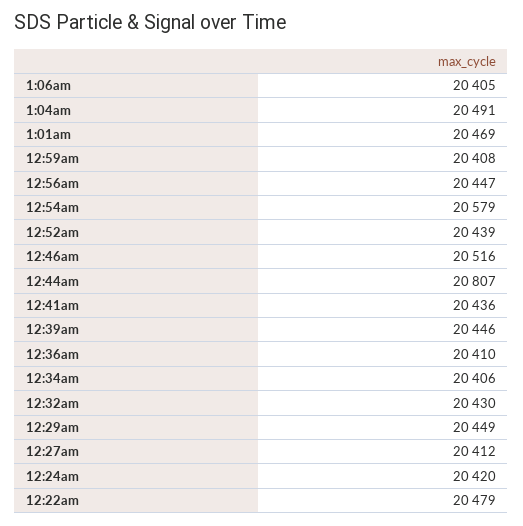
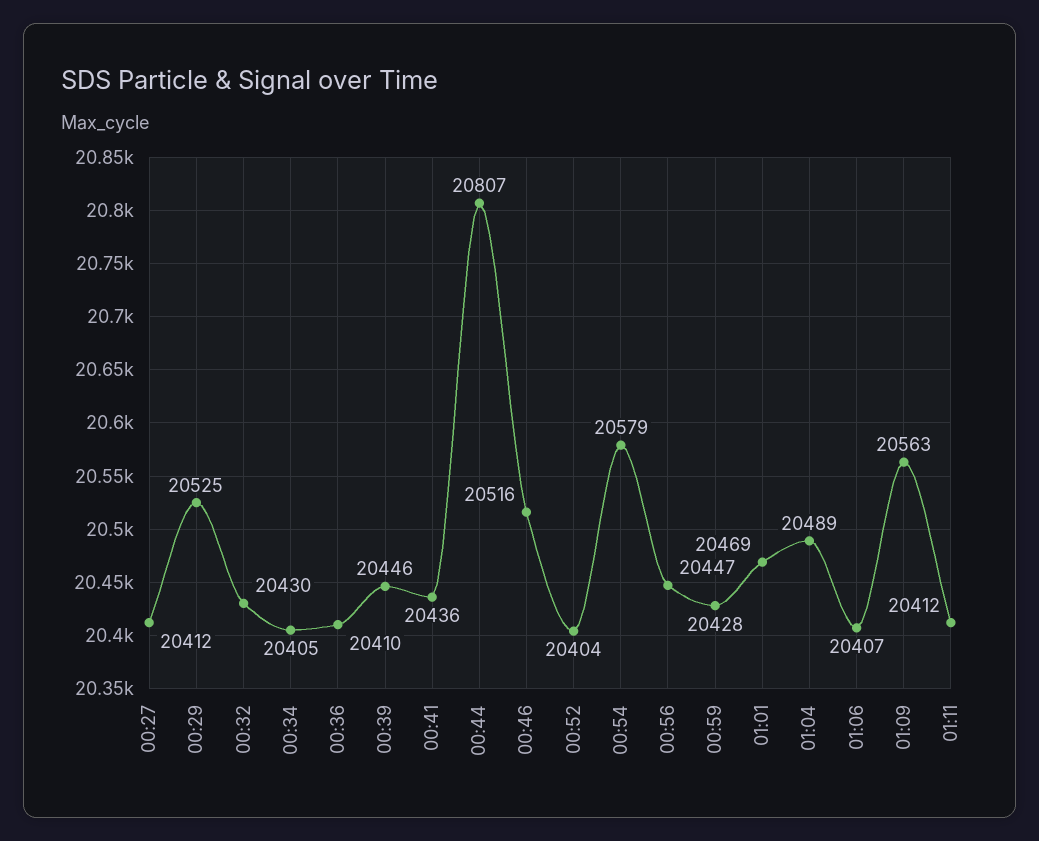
1:06am: 20405 -> 20407
1:04am: 20491 -> 20489
12:59am: 20408 -> 20428
12:52am: 20439 -> 20404
12:34am: 20406 -> 20405
12:29am: 20449 -> 20525
12:24am: 20420 -> none
12:22am: 20479 -> none
01:09: none -> 20563
01:11: none -> 20412

